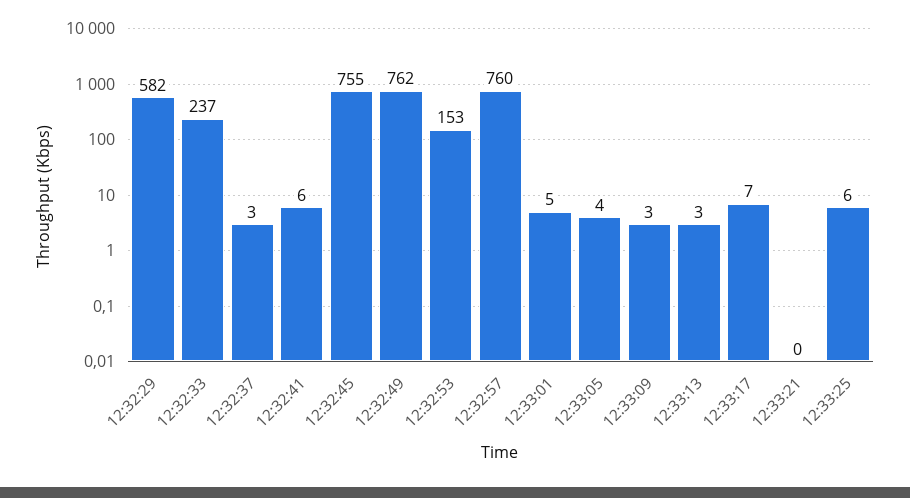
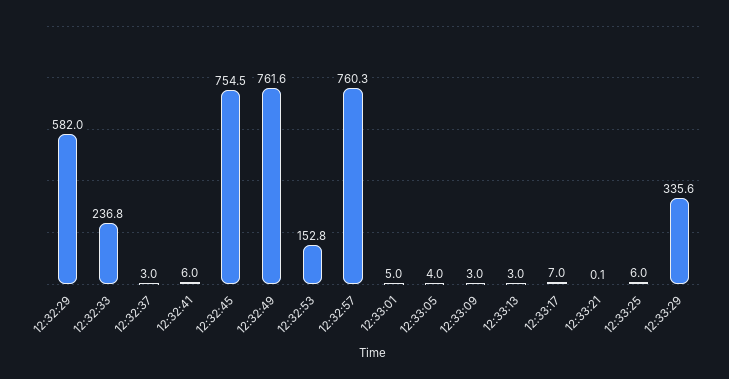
12:33:29: none -> 335.6

